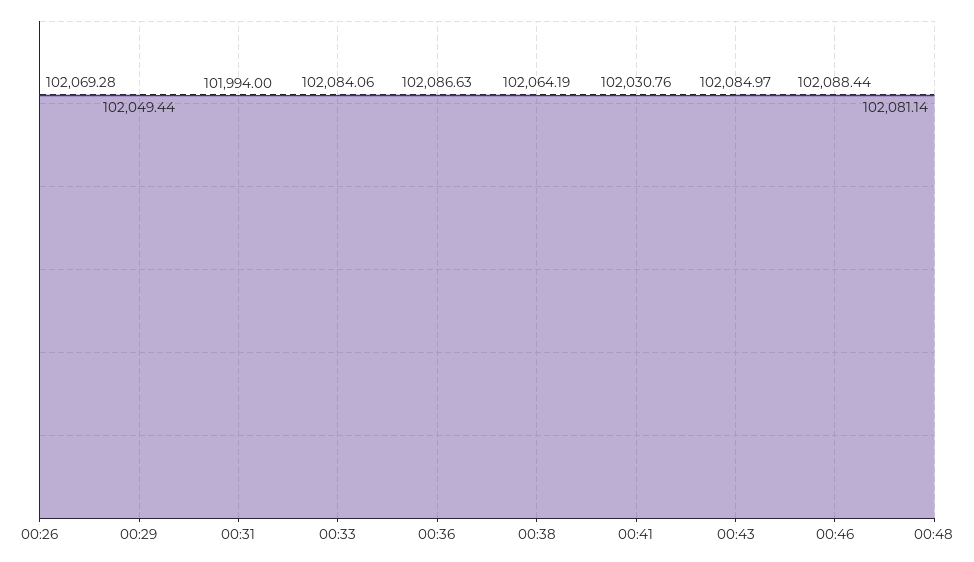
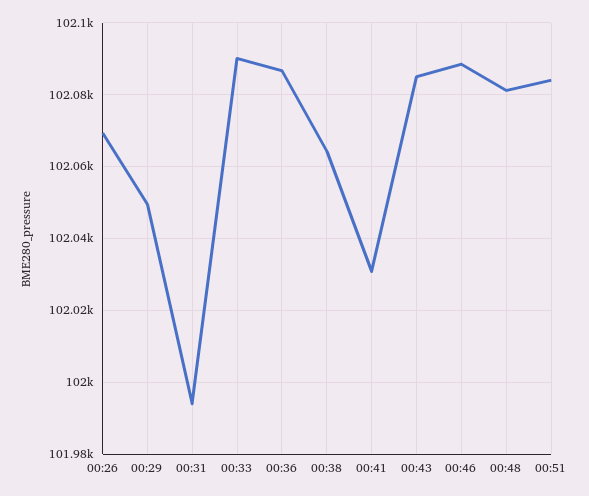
00:33: 102084.06 -> 102090
00:51: none -> 102084

